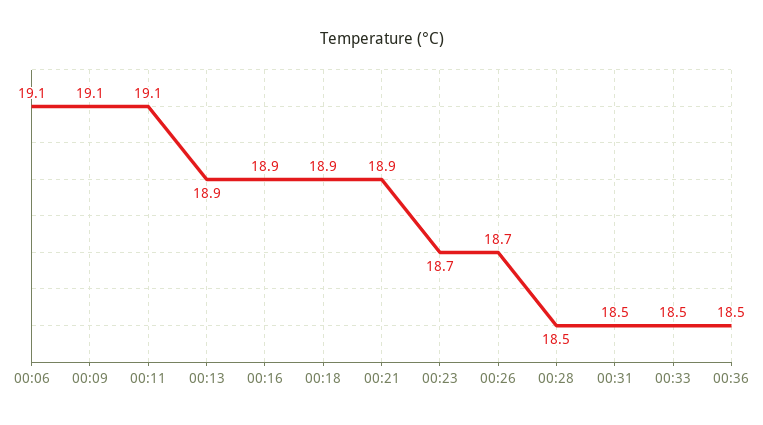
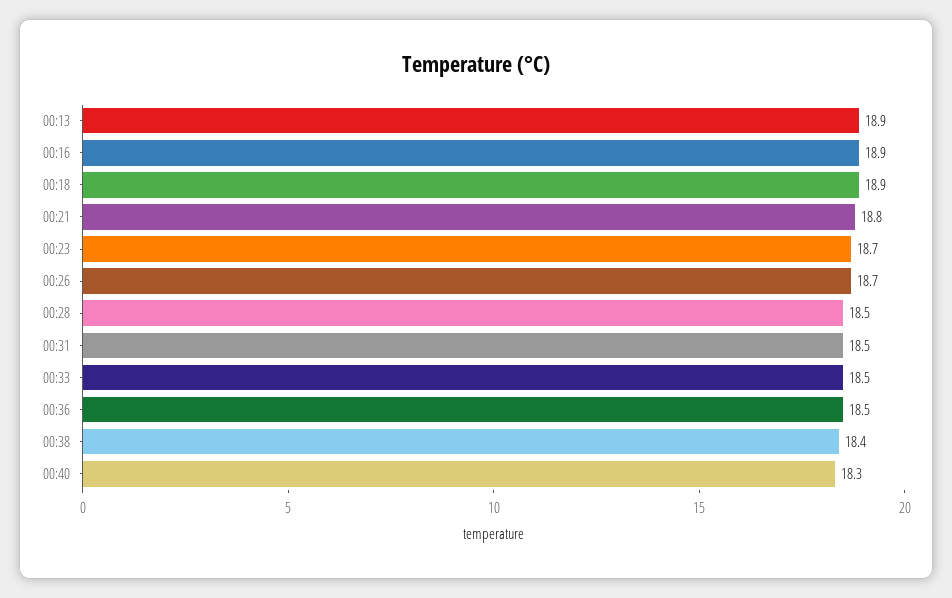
00:06: 19.1 -> none
00:09: 19.1 -> none
00:11: 19.1 -> none
00:21: 18.9 -> 18.8
00:38: none -> 18.4
00:40: none -> 18.3

